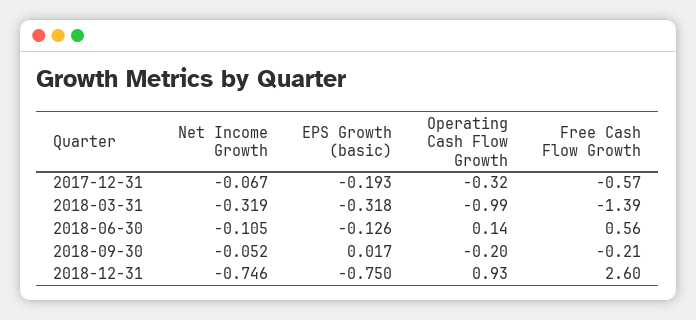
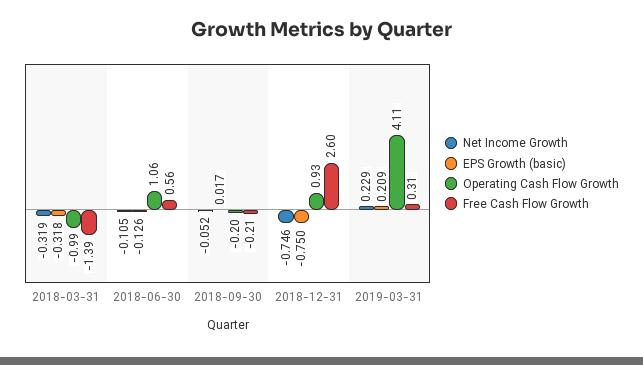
Net Income Growth, 2017-12-31: -0.067 -> none
EPS Growth (basic), 2017-12-31: -0.193 -> none
Operating Cash Flow Growth, 2017-12-31: -0.32 -> none
Free Cash Flow Growth, 2017-12-31: -0.57 -> none
Operating Cash Flow Growth, 2018-06-30: 0.14 -> 1.06
Net Income Growth, 2019-03-31: none -> 0.229
EPS Growth (basic), 2019-03-31: none -> 0.209
Operating Cash Flow Growth, 2019-03-31: none -> 4.11
Free Cash Flow Growth, 2019-03-31: none -> 0.31

